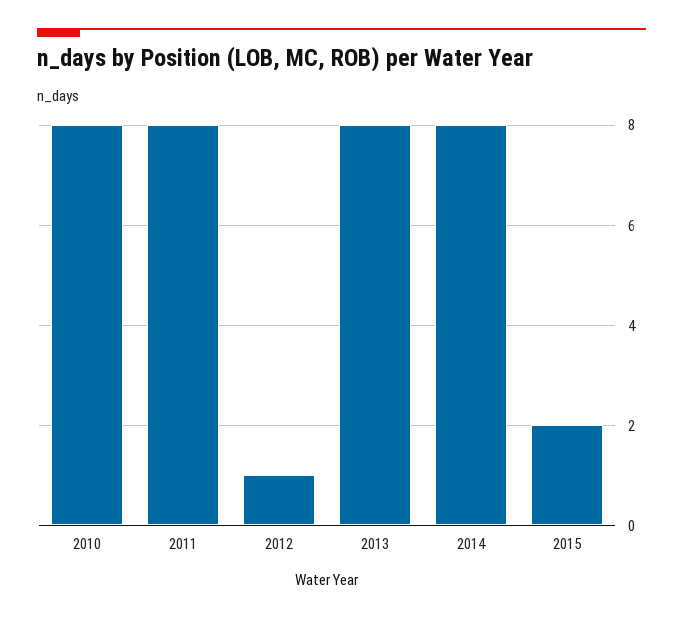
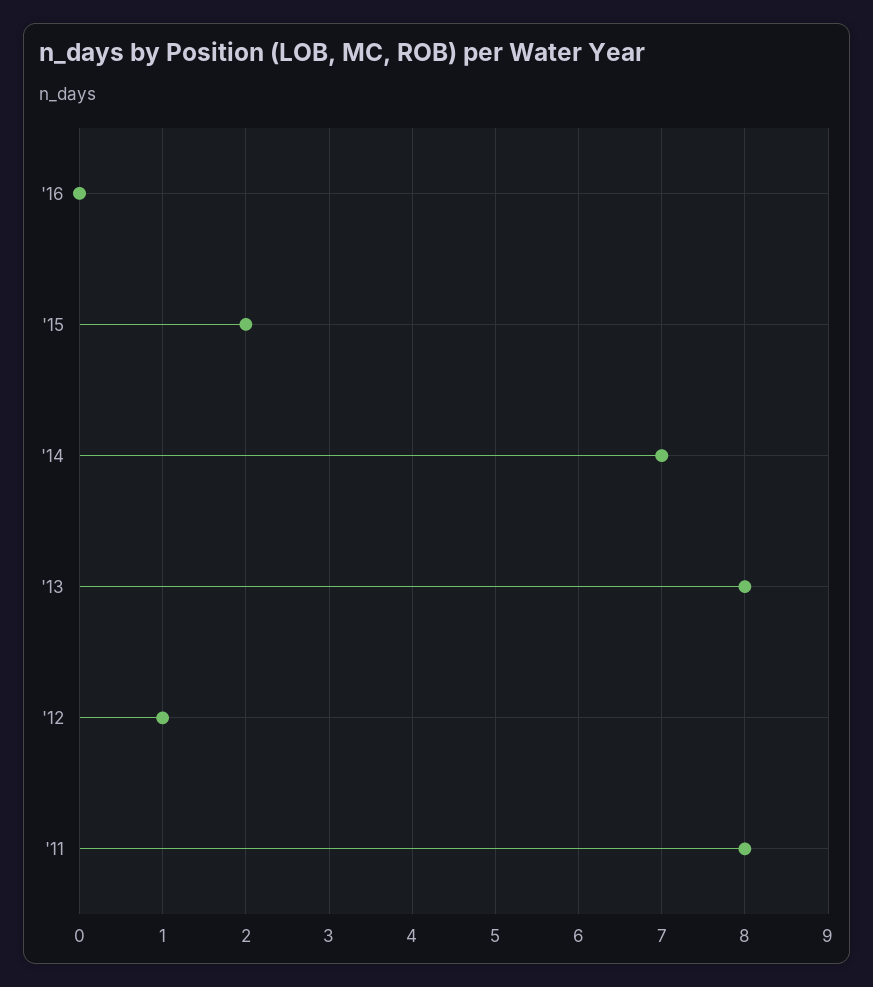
2010: 8 -> none
2014: 8 -> 7
'16: none -> 0

